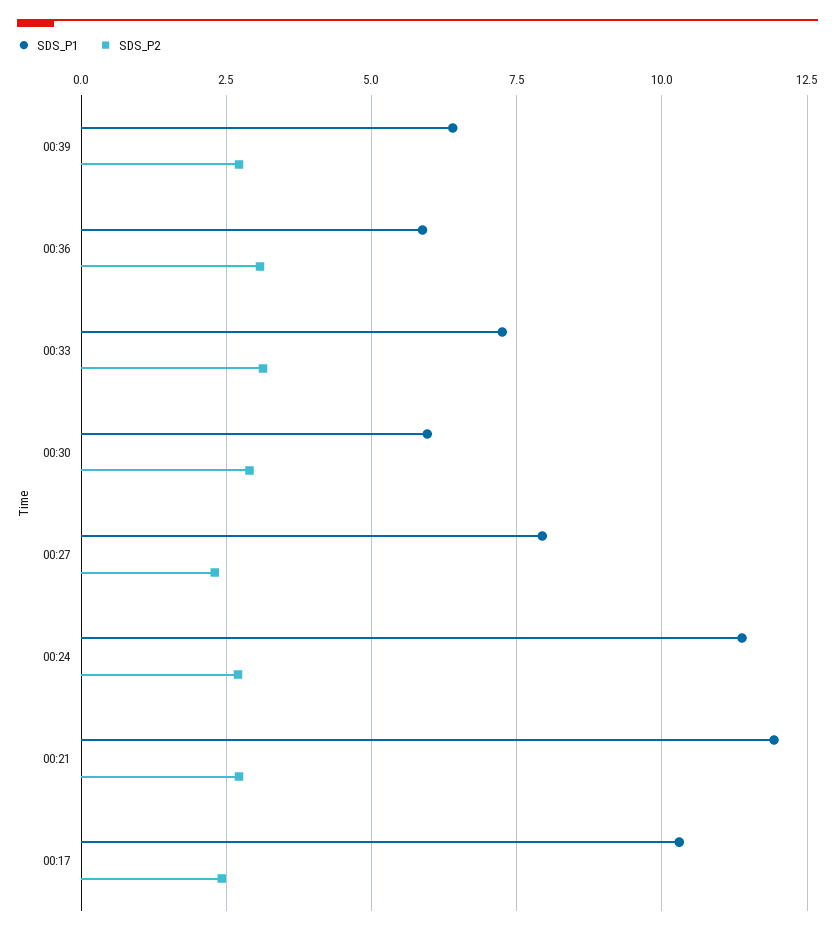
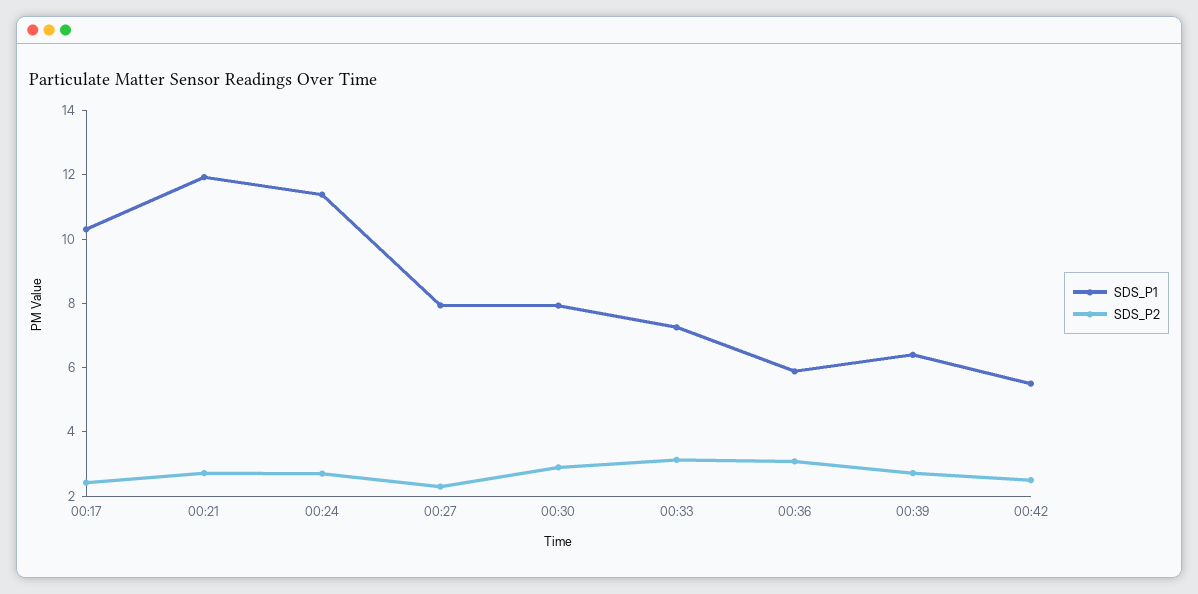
SDS_P1, 00:30: 6 -> 8
SDS_P1, 00:42: none -> 5.5
SDS_P2, 00:42: none -> 2.5

